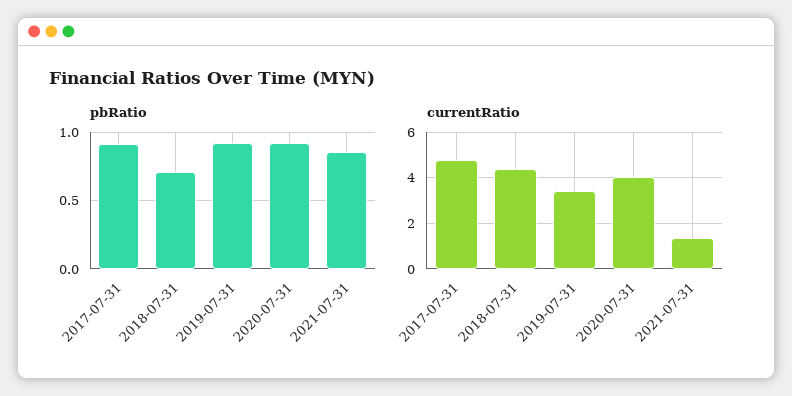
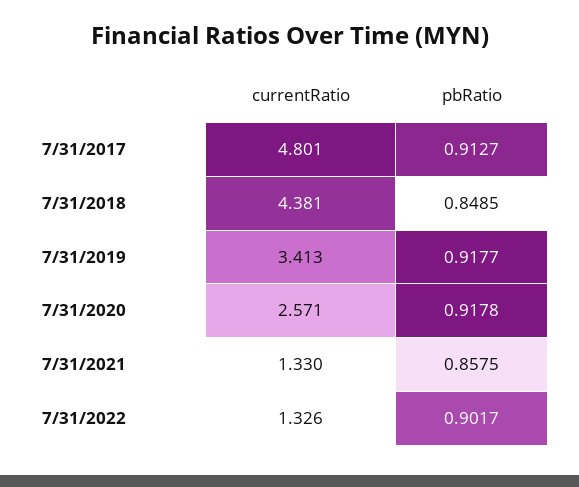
pbRatio, 2018-07-31: 0.7 -> 0.8485
currentRatio, 2020-07-31: 4 -> 2.571
currentRatio, 7/31/2022: none -> 1.326
pbRatio, 7/31/2022: none -> 0.9017

